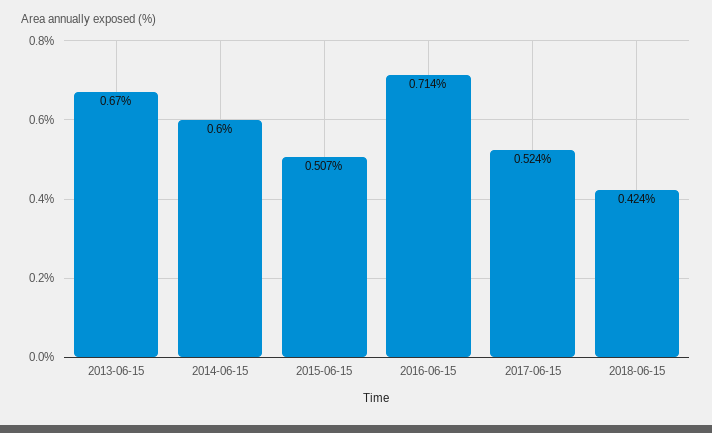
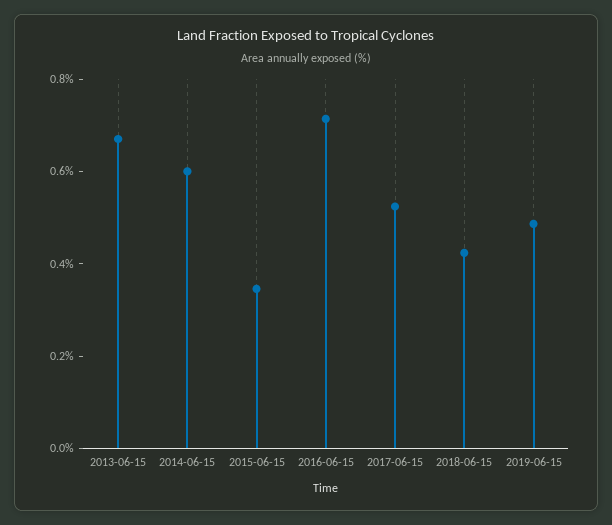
2015-06-15: 0.507 -> 0.35
2019-06-15: none -> 0.5

